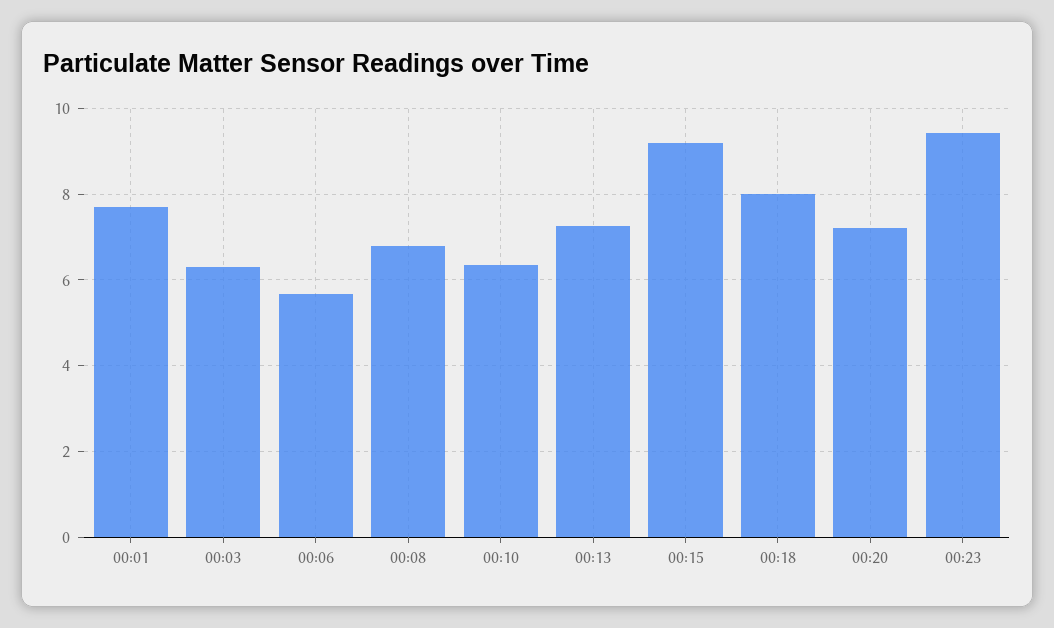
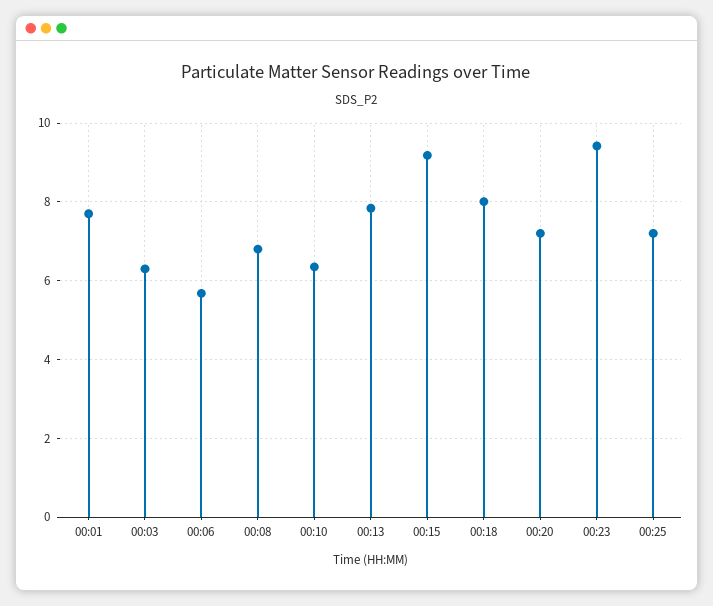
00:13: 7.2 -> 7.8
00:25: none -> 7.2

